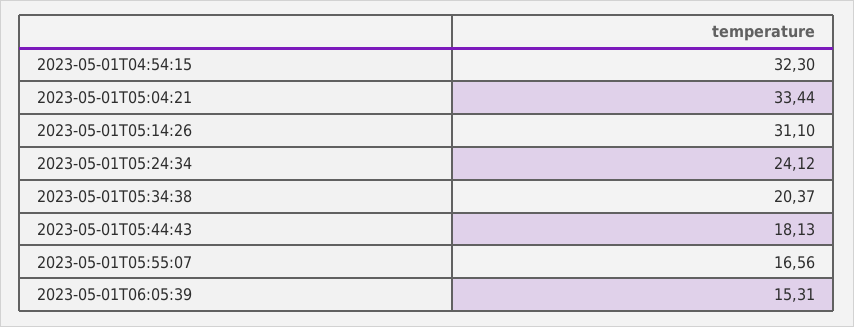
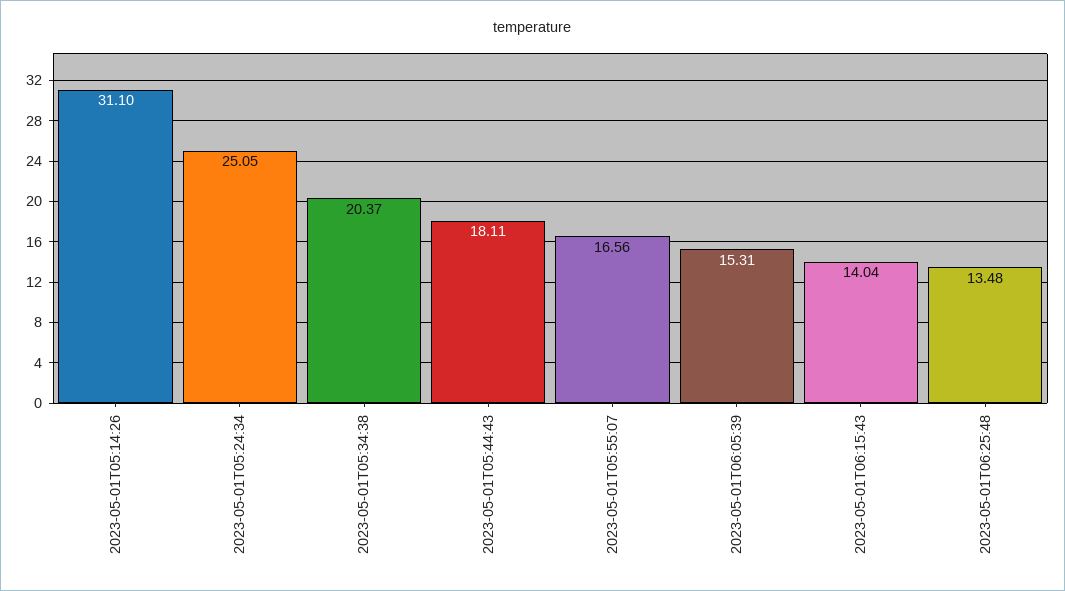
2023-05-01T04:54:15: 32.3 -> none
2023-05-01T05:04:21: 33.44 -> none
2023-05-01T05:24:34: 24.12 -> 25.05
2023-05-01T05:44:43: 18.13 -> 18.11
2023-05-01T06:15:43: none -> 14.04
2023-05-01T06:25:48: none -> 13.48

